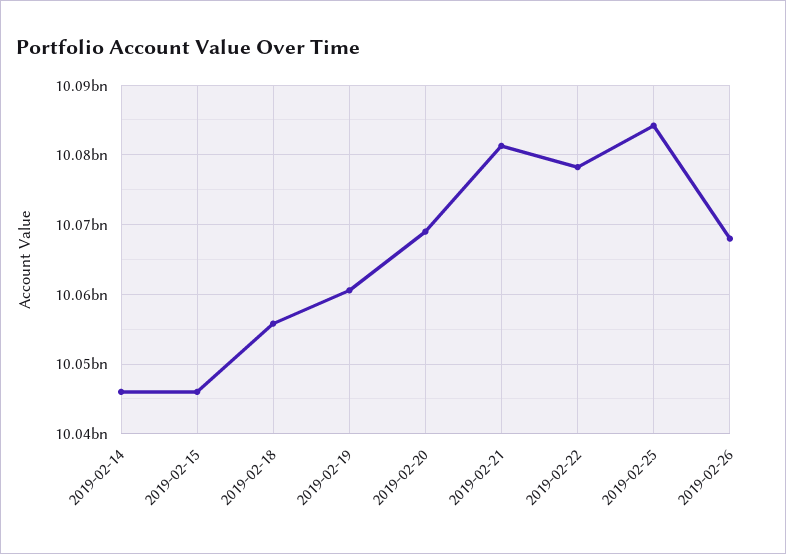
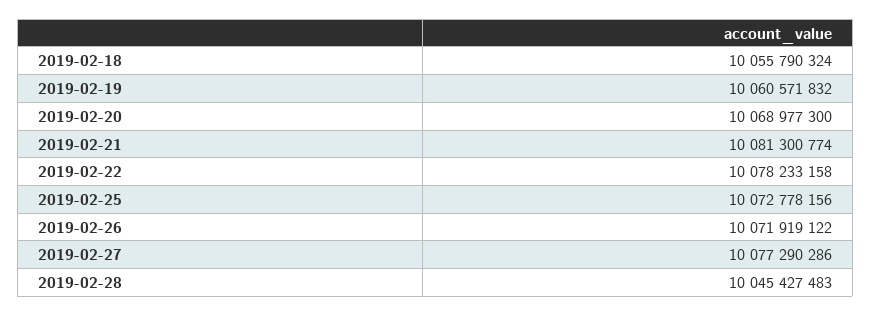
2019-02-14: 10046000000 -> none
2019-02-15: 10046000000 -> none
2019-02-25: 10084000000 -> 10072778156
2019-02-26: 10068000000 -> 10071919122
2019-02-27: none -> 10077290286
2019-02-28: none -> 10045427483

